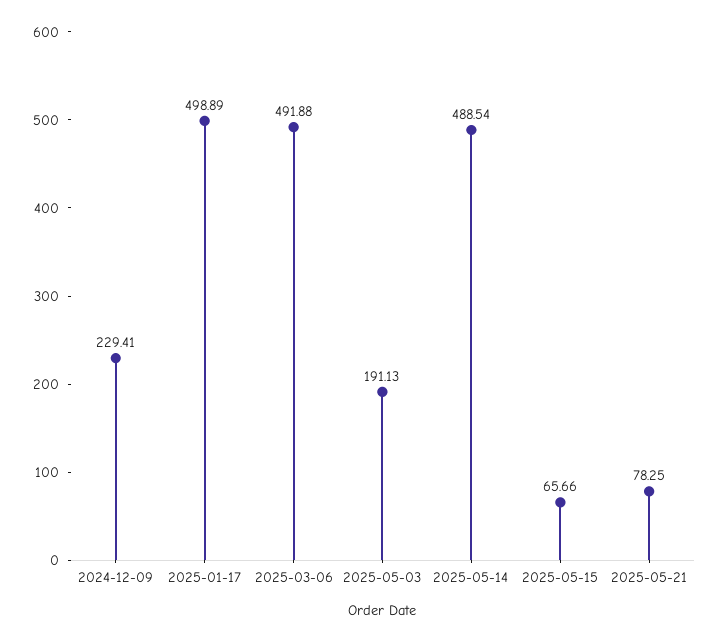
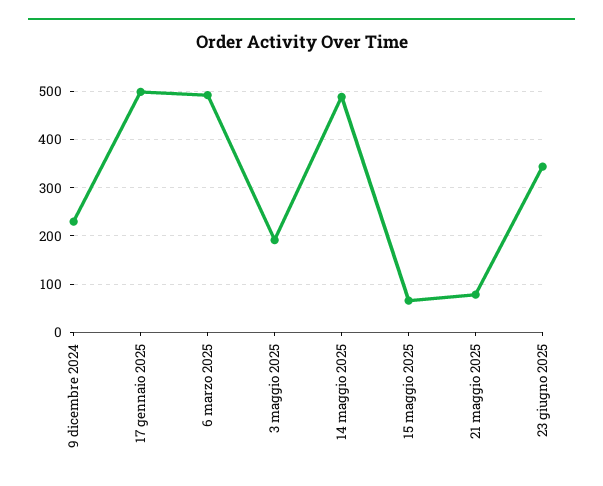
23 giugno 2025: none -> 340

